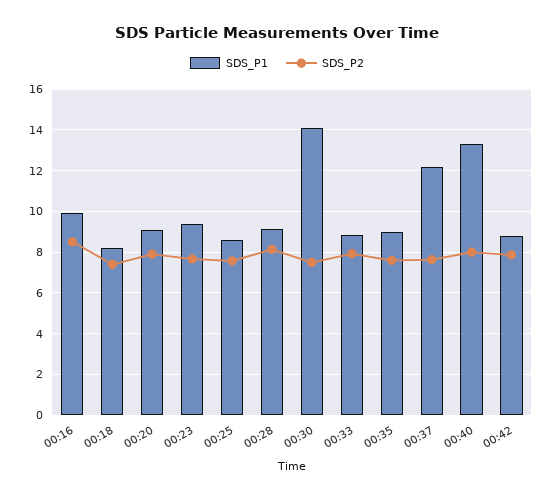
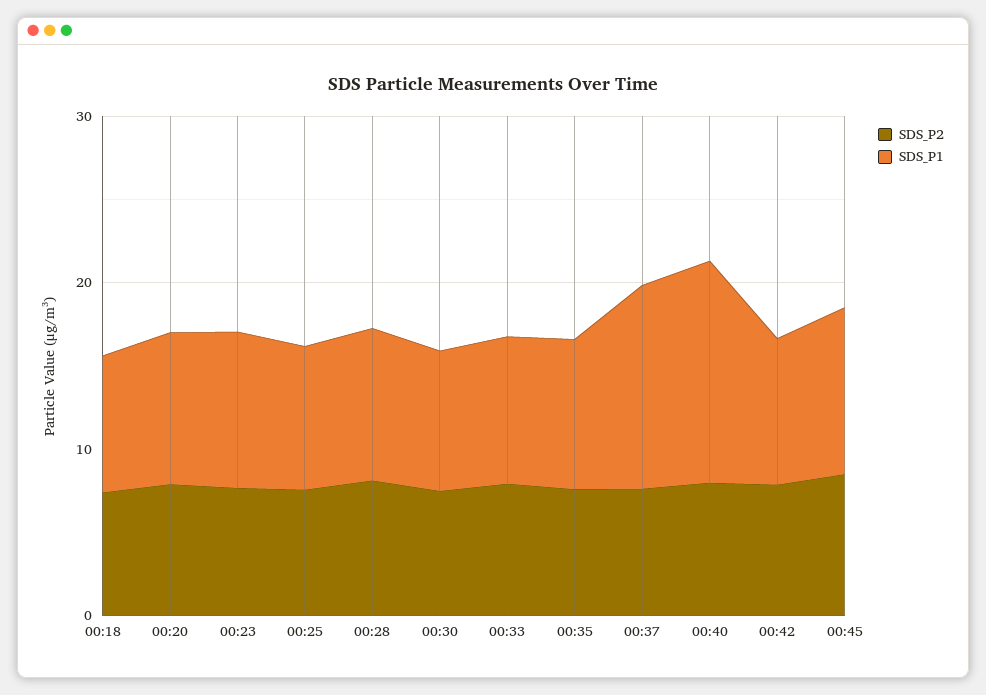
SDS_P1, 00:16: 10 -> none
SDS_P2, 00:16: 8.5 -> none
SDS_P1, 00:30: 14 -> 8
SDS_P2, 00:45: none -> 8
SDS_P1, 00:45: none -> 10

